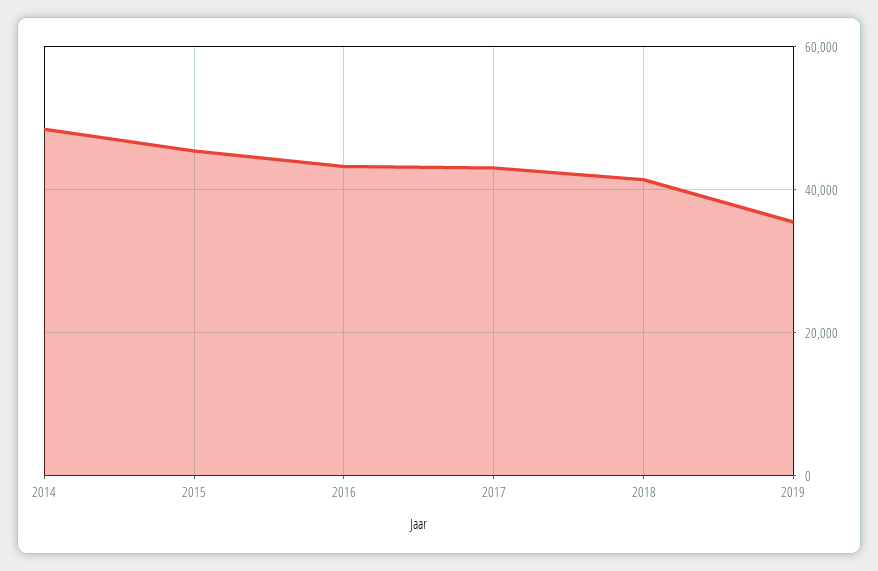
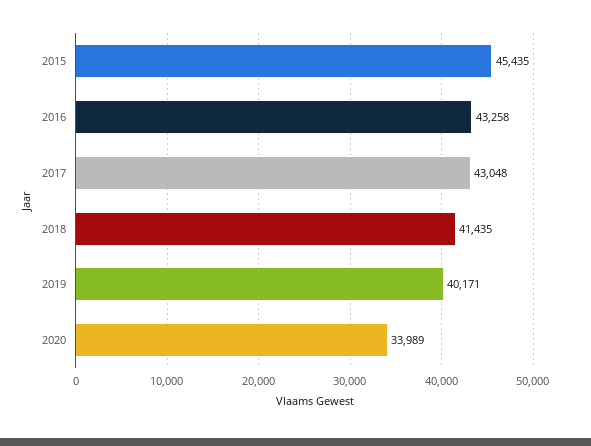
2014: 48000 -> none
2019: 36000 -> 40171
2020: none -> 33989

